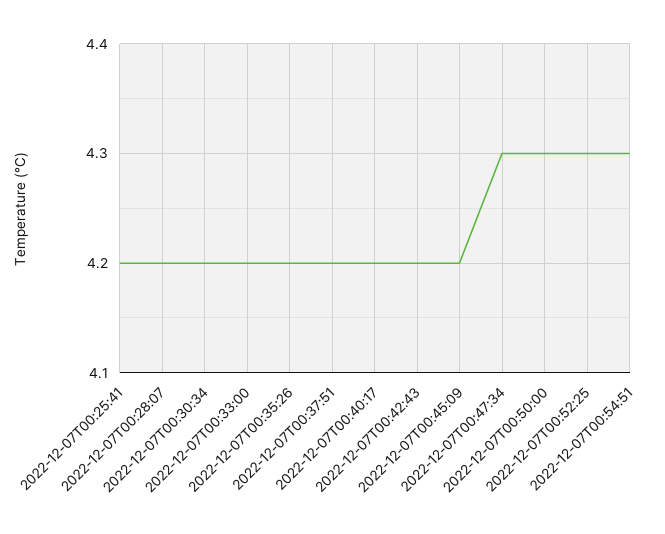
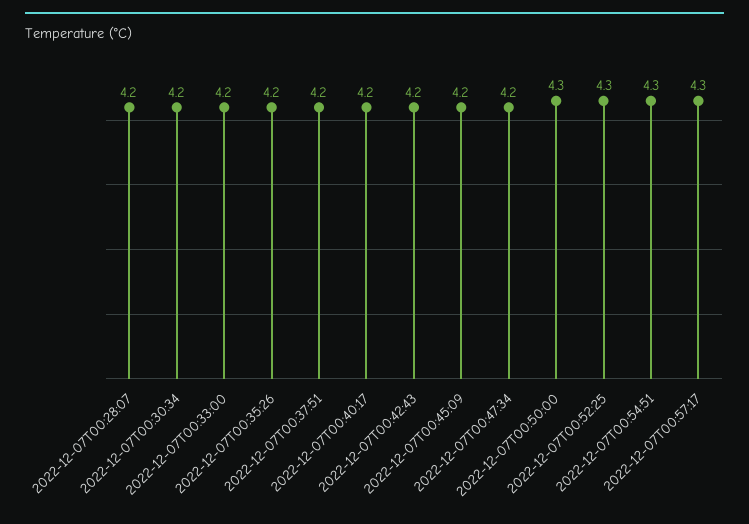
2022-12-07T00:25:41: 4.2 -> none
2022-12-07T00:47:34: 4.3 -> 4.2
2022-12-07T00:57:17: none -> 4.3

